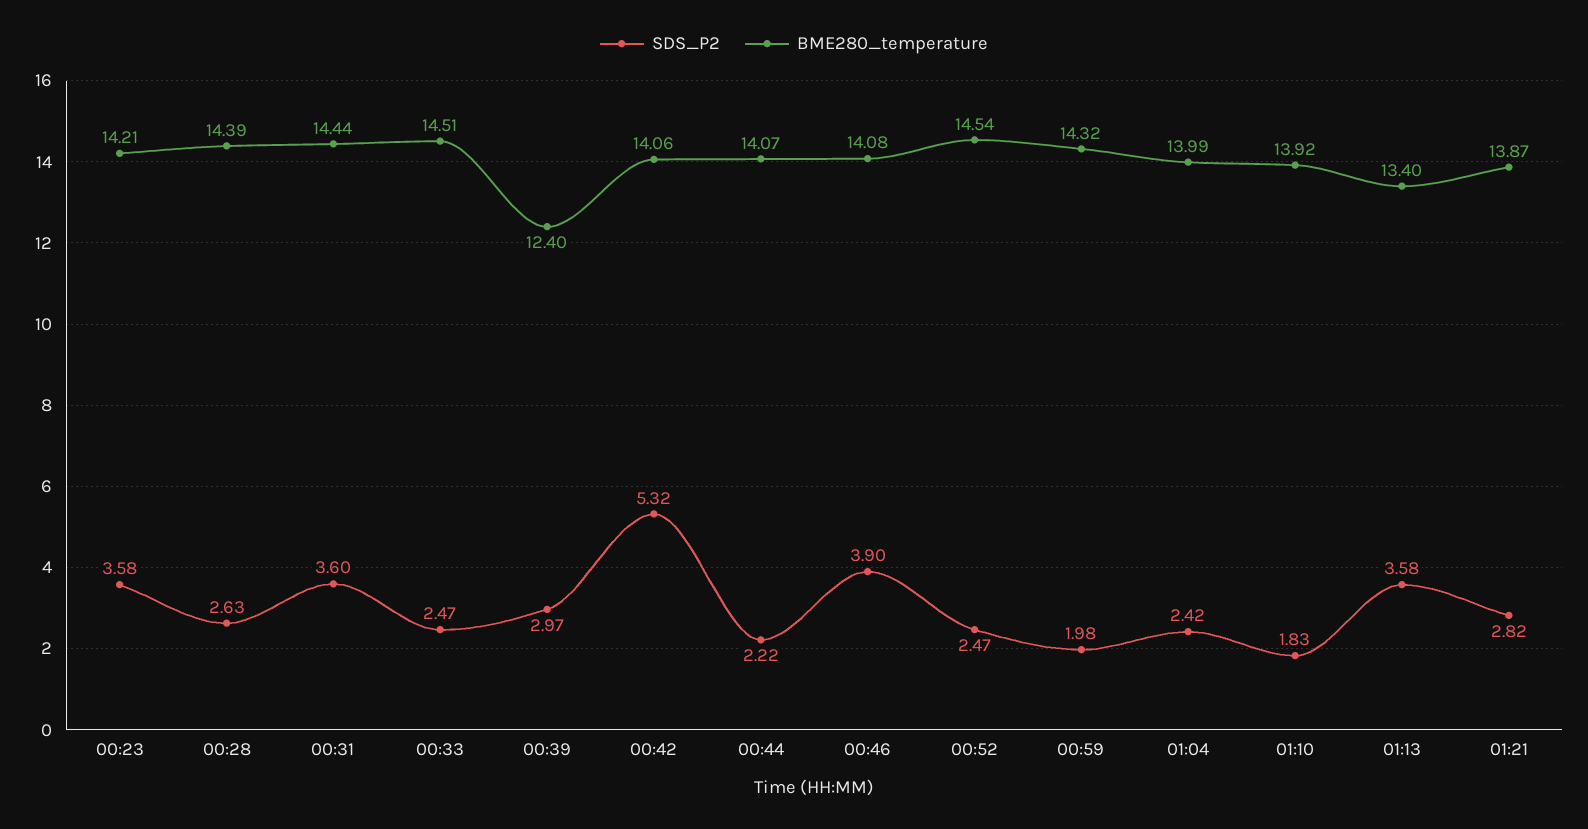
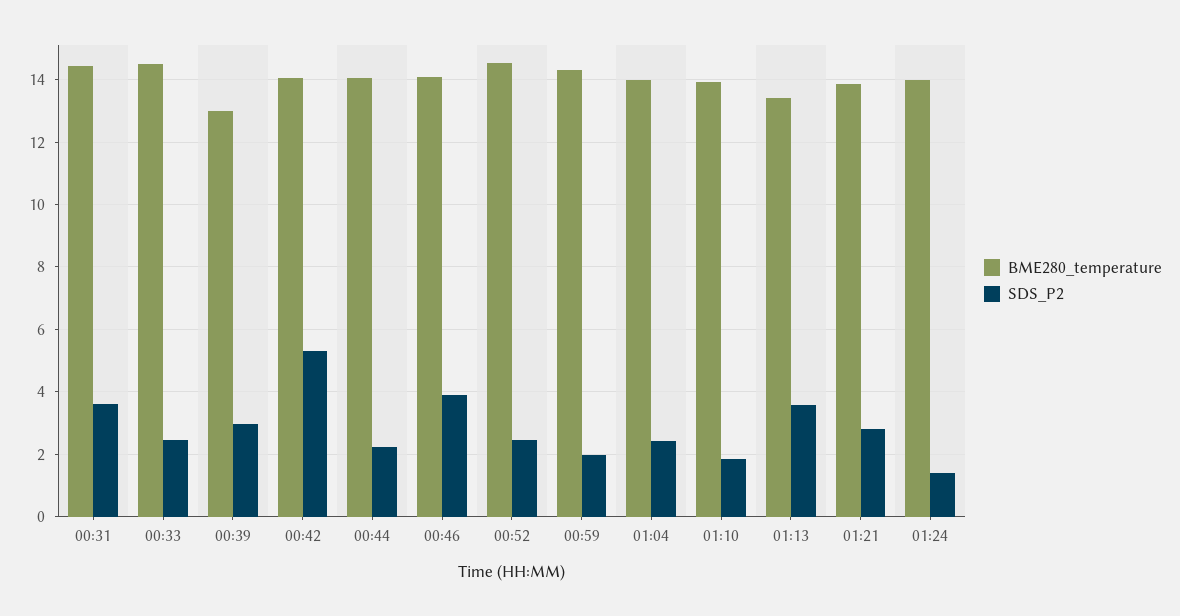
SDS_P2, 00:23: 3.58 -> none
BME280_temperature, 00:23: 14.21 -> none
SDS_P2, 00:28: 2.63 -> none
BME280_temperature, 00:28: 14.39 -> none
BME280_temperature, 00:39: 12.4 -> 13
BME280_temperature, 01:24: none -> 14
SDS_P2, 01:24: none -> 1.4

